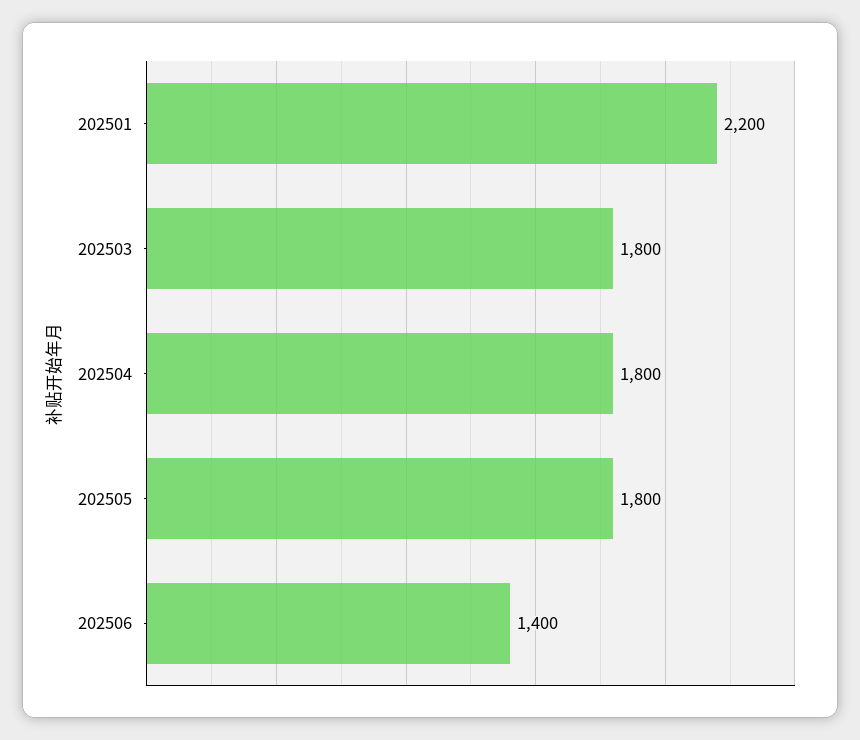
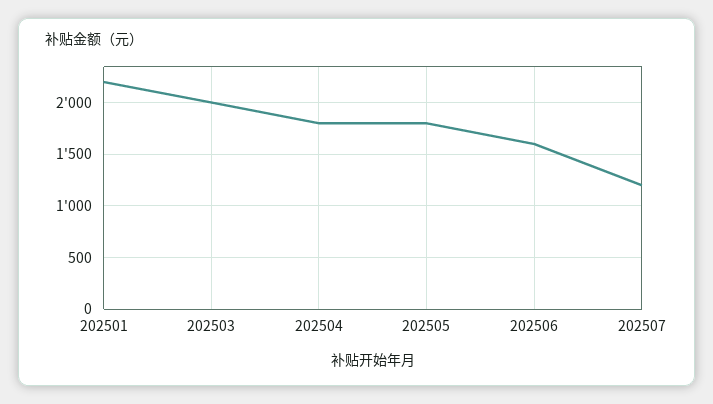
202503: 1800 -> 2000
202506: 1400 -> 1600
202507: none -> 1200

